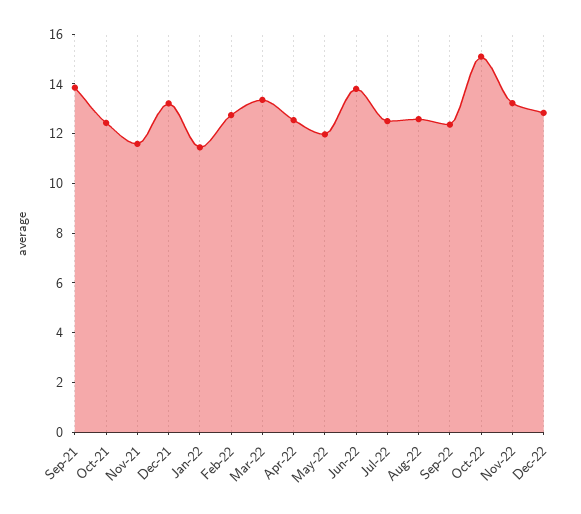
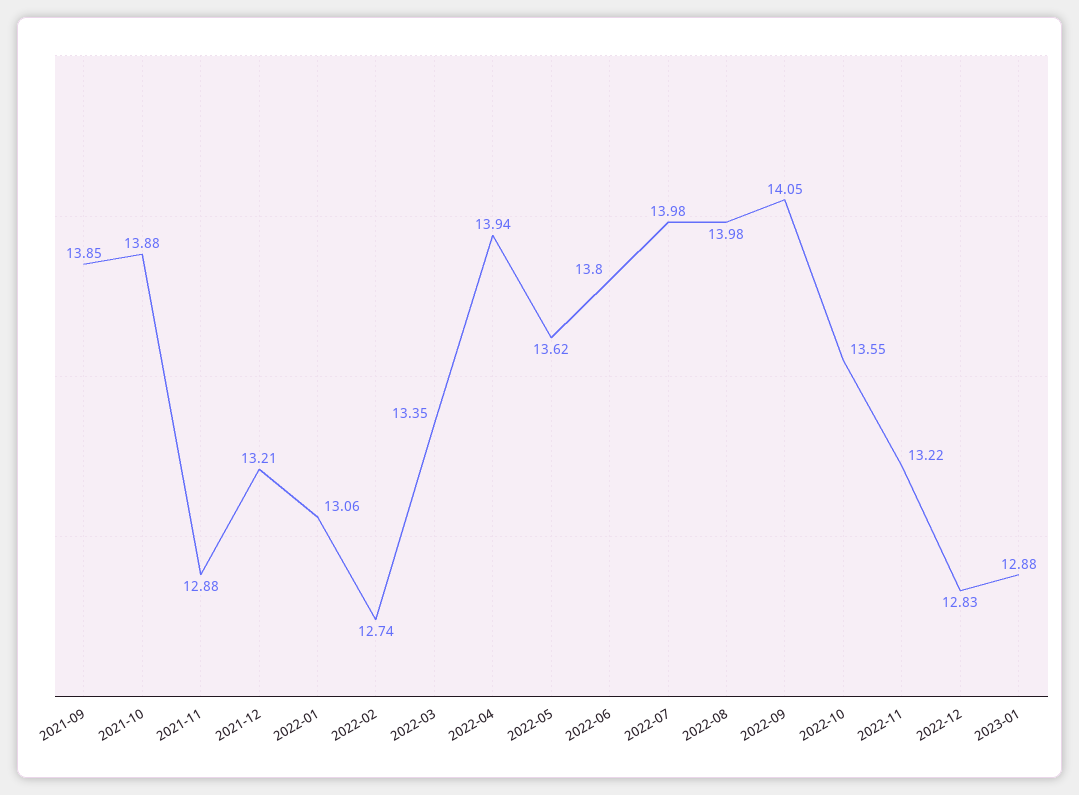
Oct-21: 12.5 -> 13.88
Nov-21: 11.5 -> 12.88
Jan-22: 11.5 -> 13.06
Apr-22: 12.5 -> 13.94
May-22: 12 -> 13.62
Jul-22: 12.5 -> 13.98
Aug-22: 12.5 -> 13.98
Sep-22: 12.5 -> 14.05
Oct-22: 15 -> 13.55
2023-01: none -> 12.88

